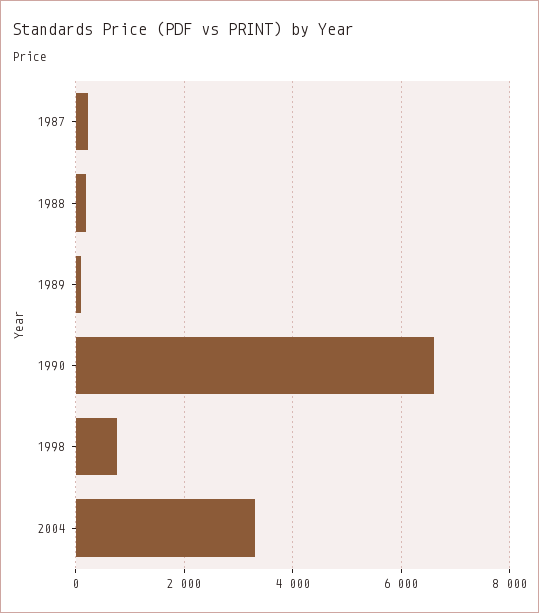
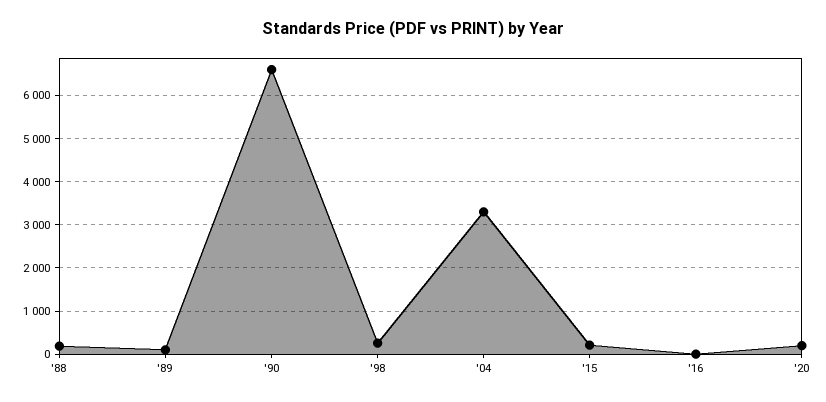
1987: 200 -> none
1998: 800 -> 200
'15: none -> 200
'16: none -> 0
'20: none -> 200

